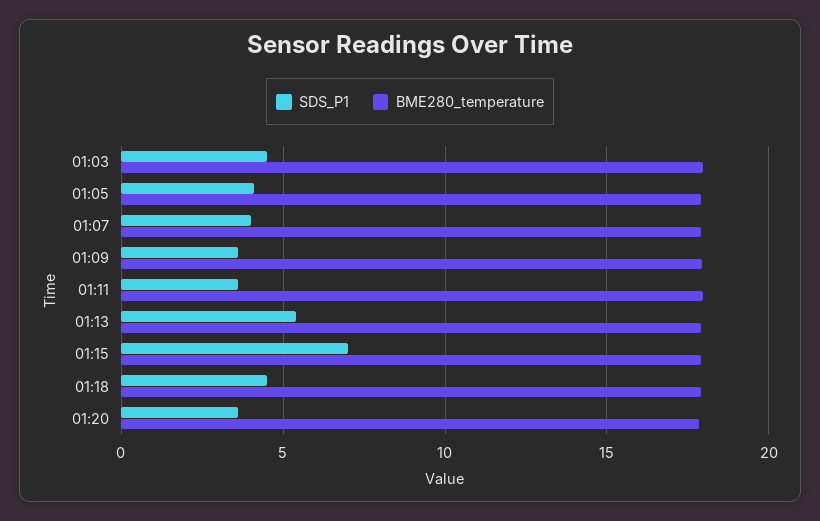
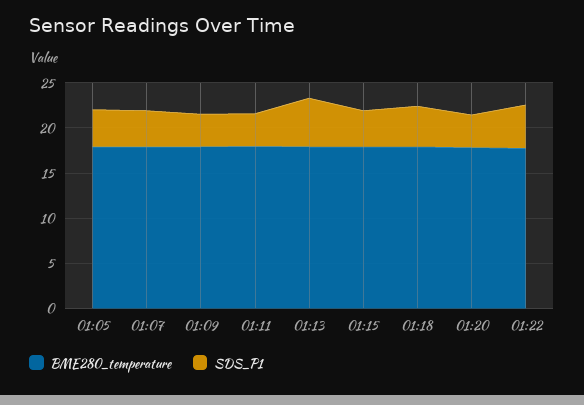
SDS_P1, 01:03: 4.5 -> none
BME280_temperature, 01:03: 18 -> none
SDS_P1, 01:15: 7 -> 4
BME280_temperature, 01:22: none -> 18
SDS_P1, 01:22: none -> 5

